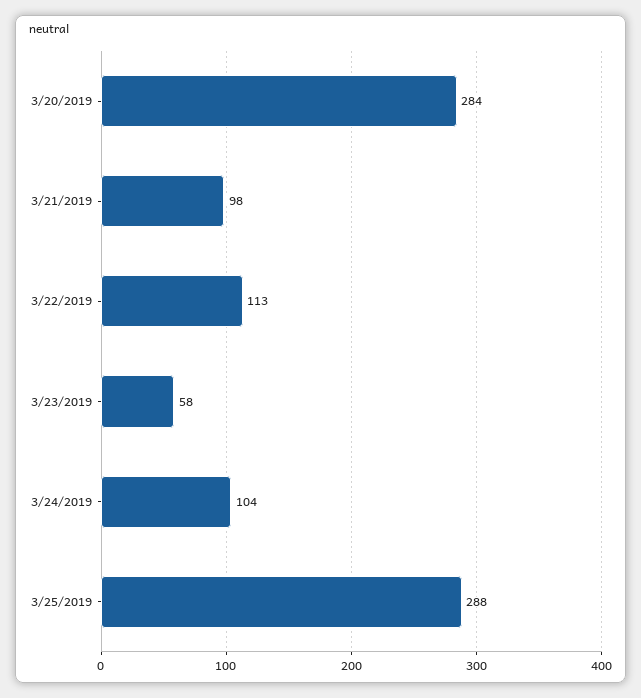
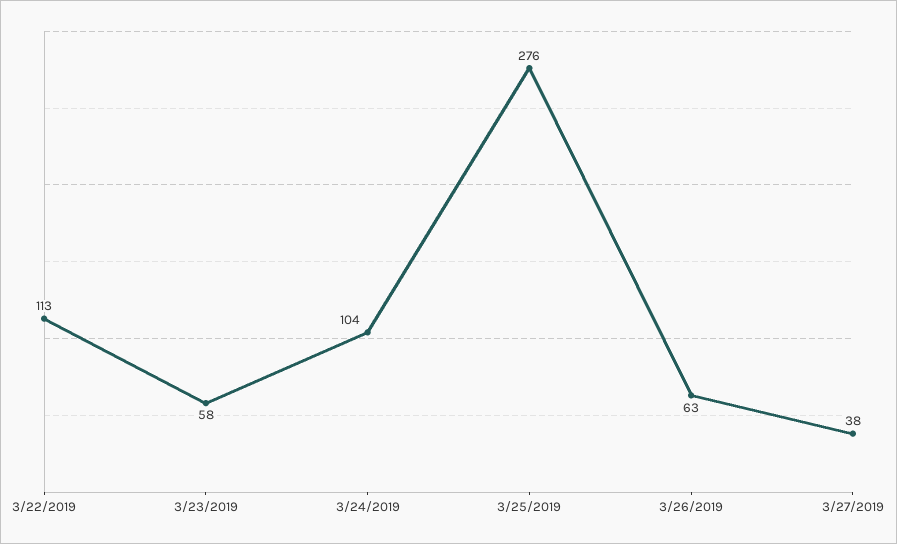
3/20/2019: 284 -> none
3/21/2019: 98 -> none
3/25/2019: 288 -> 276
3/26/2019: none -> 63
3/27/2019: none -> 38

